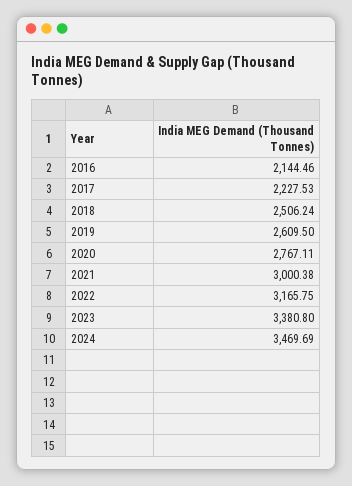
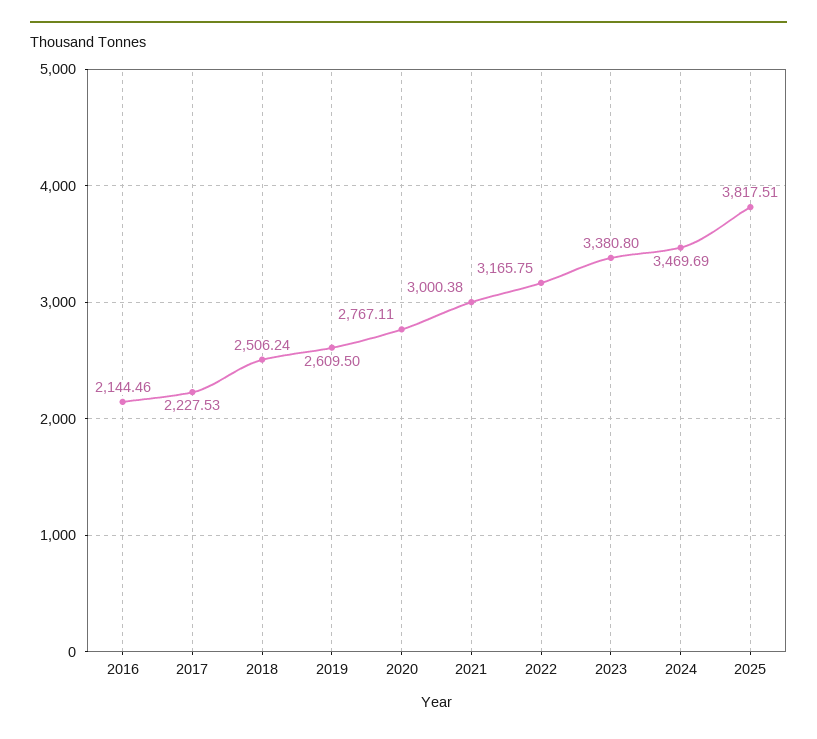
2025: none -> 3817.51

